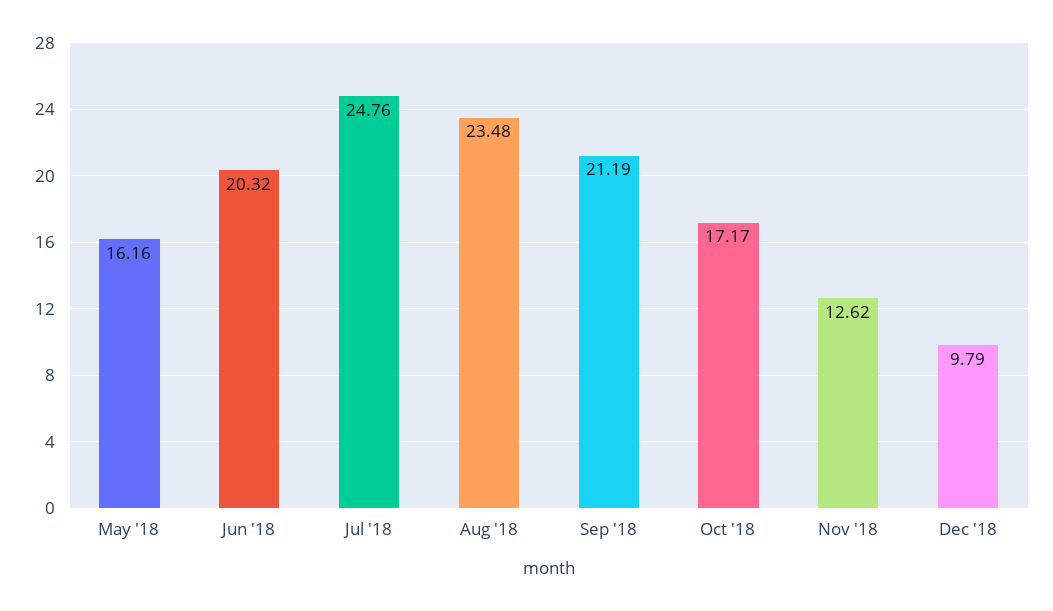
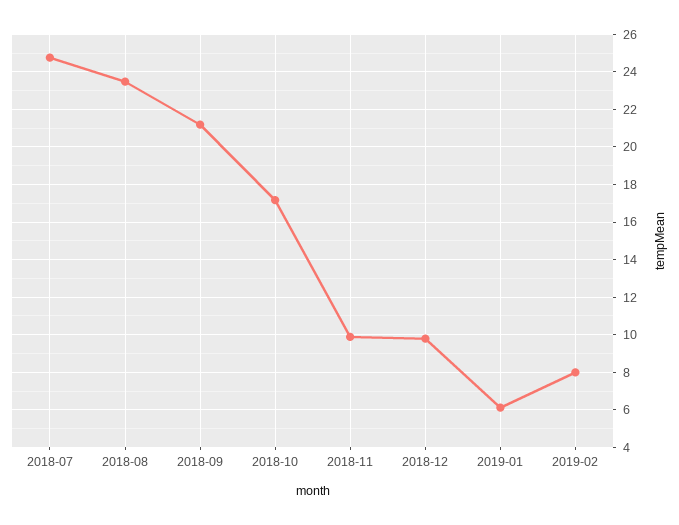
May '18: 16.16 -> none
Jun '18: 20.32 -> none
Nov '18: 12.62 -> 10
2019-01: none -> 6
2019-02: none -> 8

